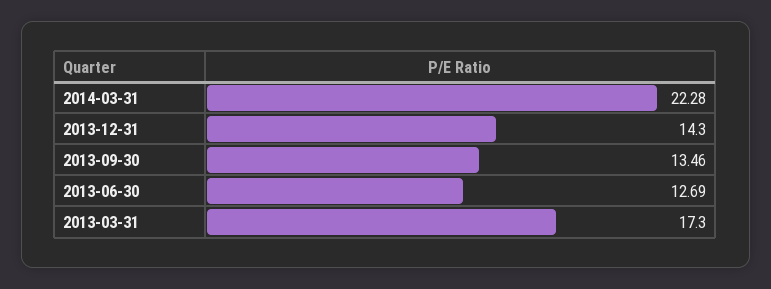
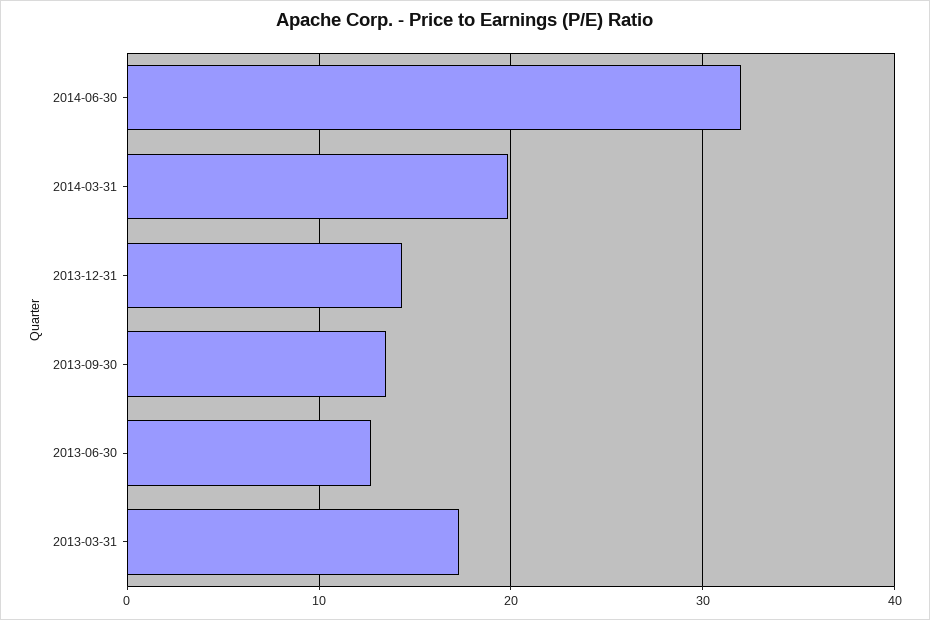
2014-03-31: 22.28 -> 20
2014-06-30: none -> 32

